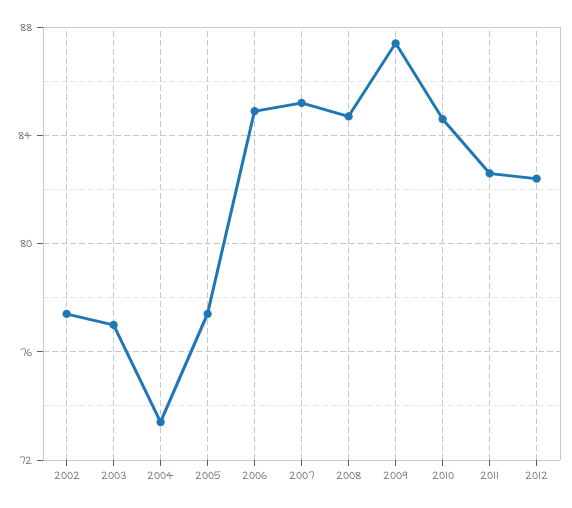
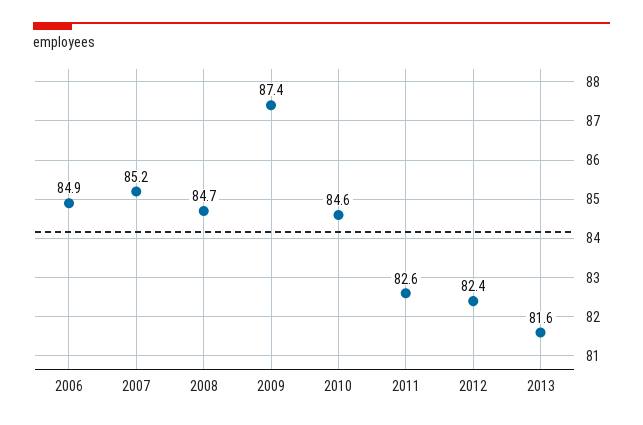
2002: 77.5 -> none
2003: 77 -> none
2004: 73.5 -> none
2005: 77.5 -> none
2013: none -> 81.6

